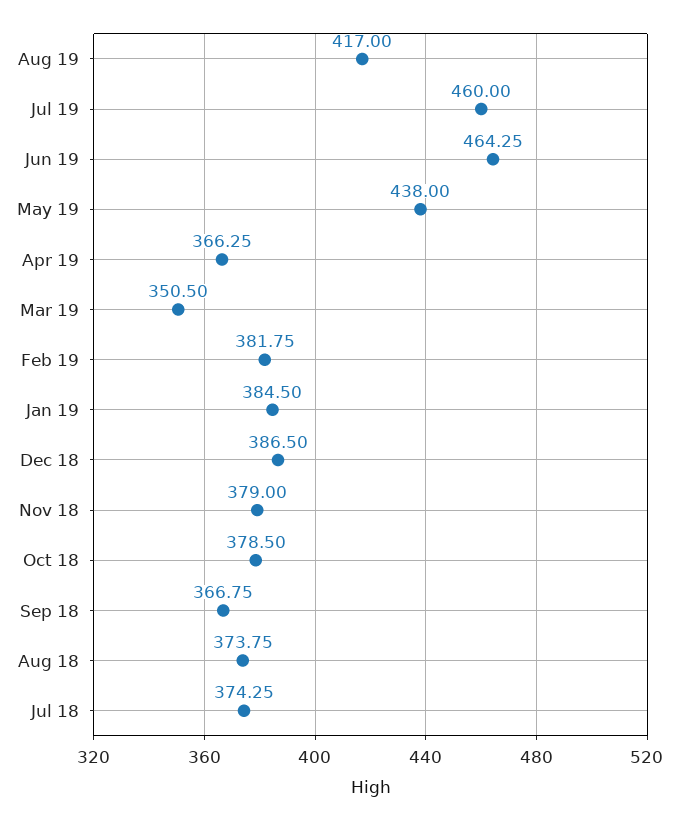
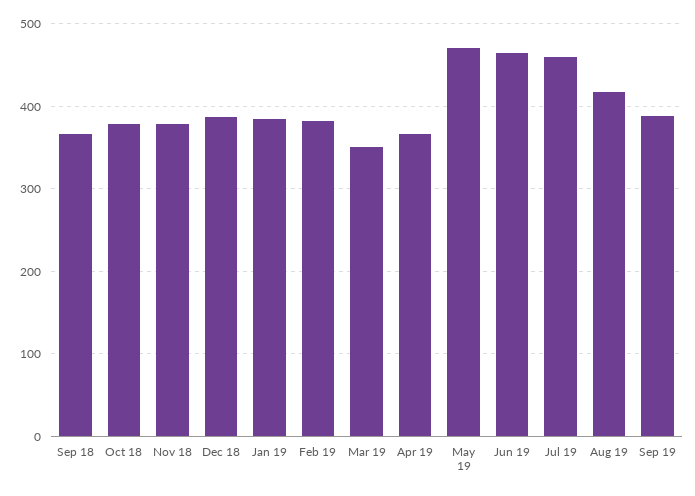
May 19: 438 -> 470
Aug 18: 373.75 -> none
Jul 18: 374.25 -> none
Sep 19: none -> 390

